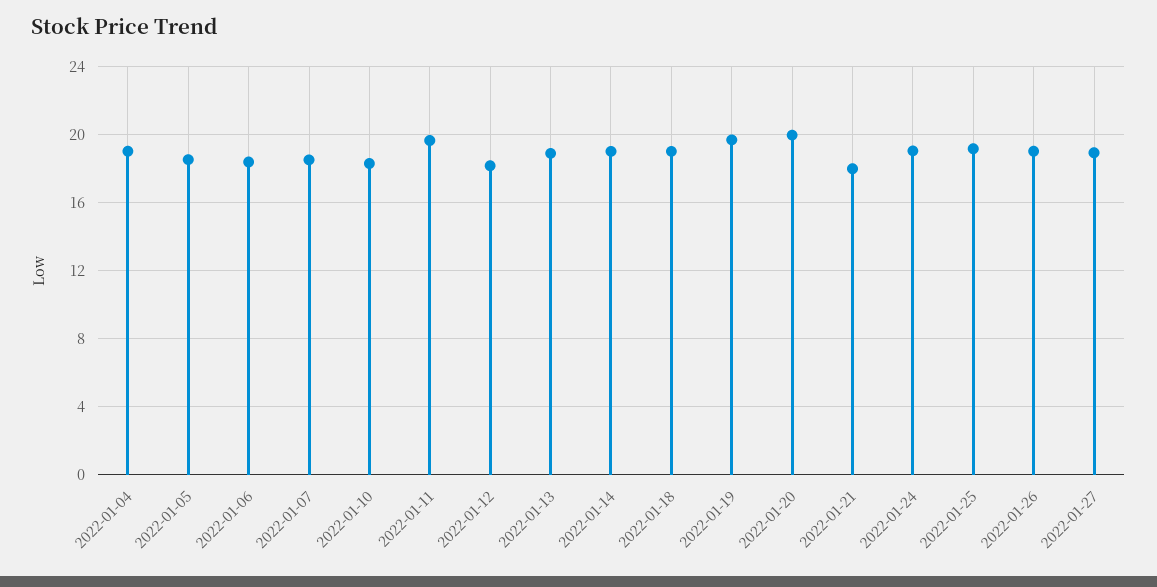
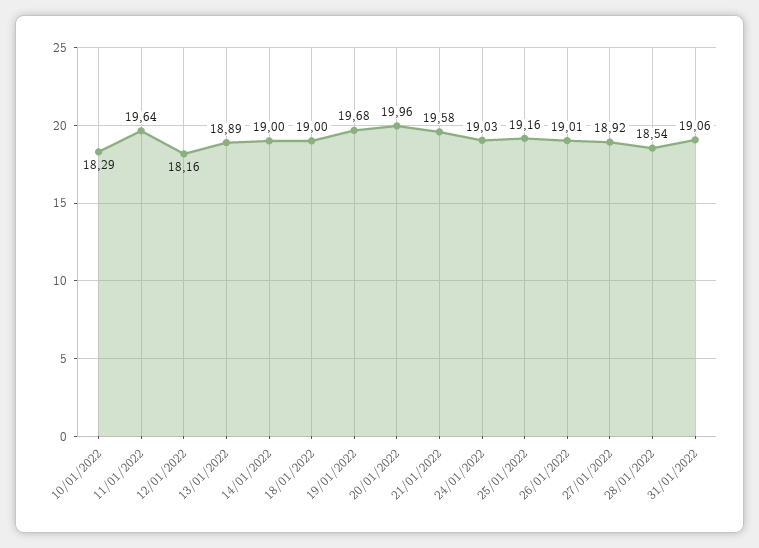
2022-01-04: 19 -> none
2022-01-05: 18.5 -> none
2022-01-06: 18.5 -> none
2022-01-07: 18.5 -> none
2022-01-21: 18 -> 19.58
28/01/2022: none -> 18.54
31/01/2022: none -> 19.06

